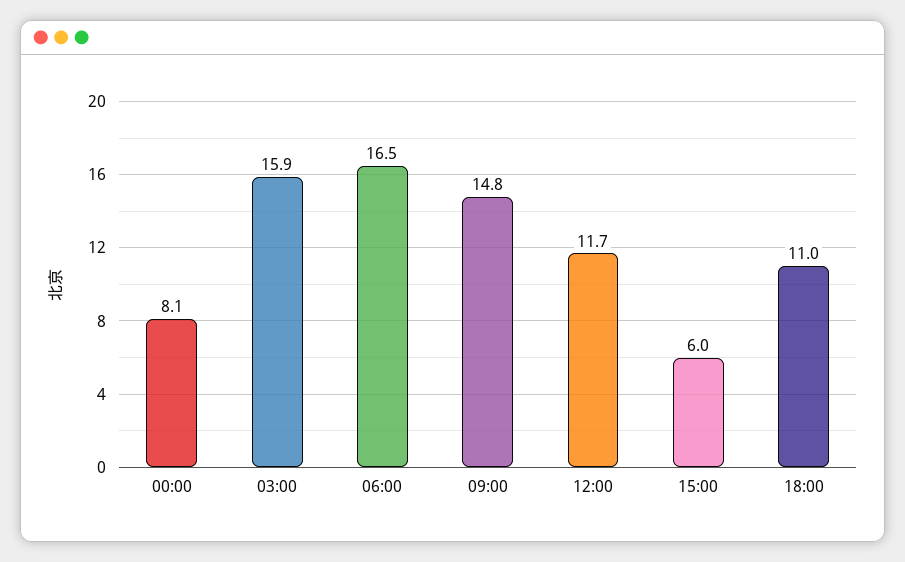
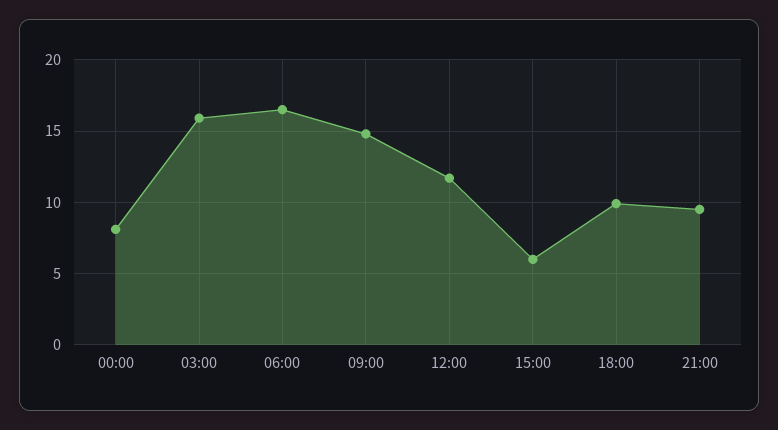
18:00: 11 -> 10
21:00: none -> 9.5

